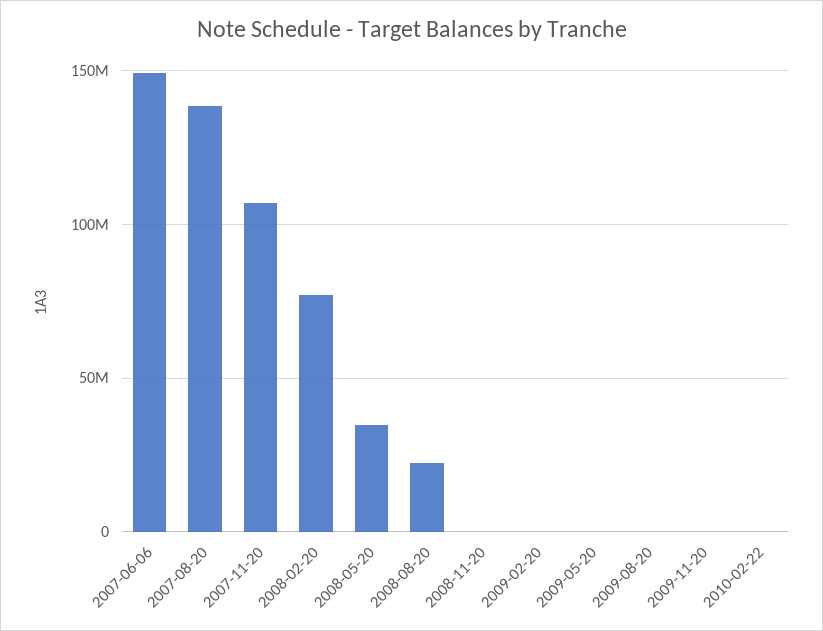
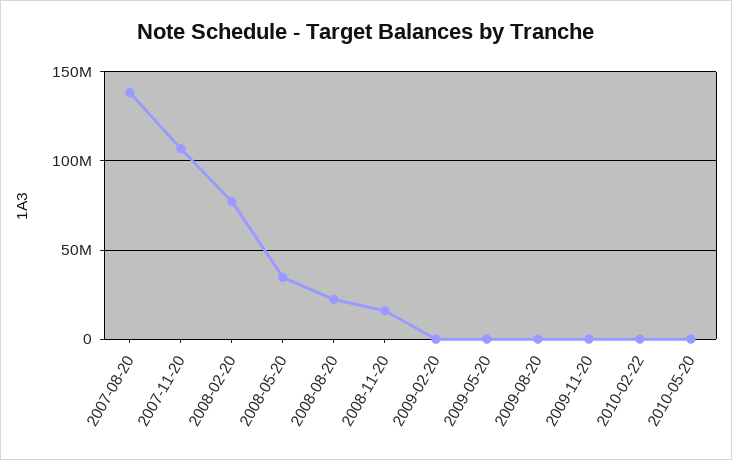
2007-06-06: 150000000 -> none
2008-11-20: 0 -> 15000000
2010-05-20: none -> 0

